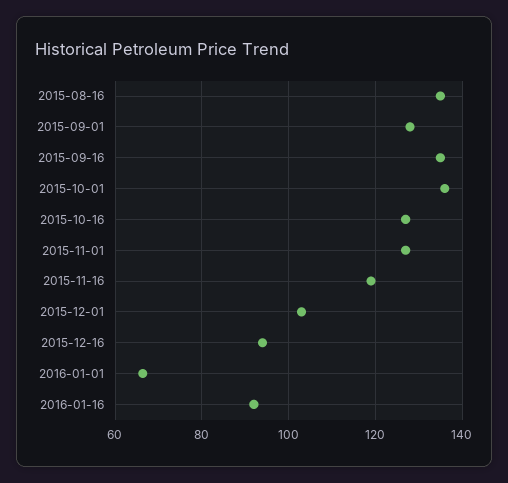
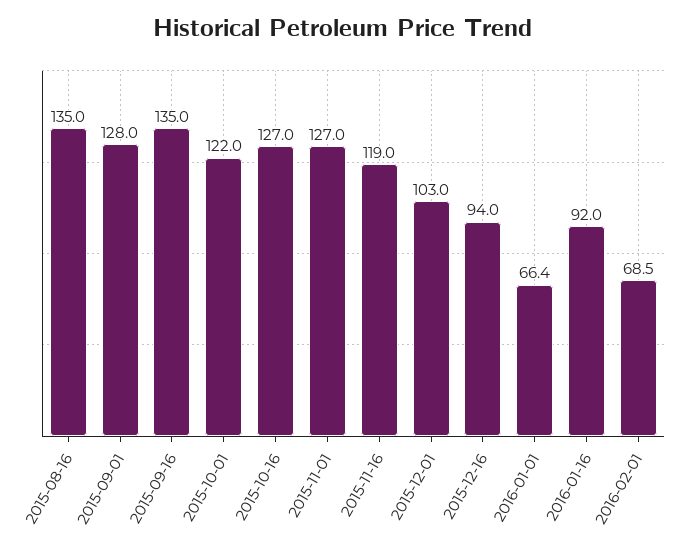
2015-10-01: 136 -> 122
2016-02-01: none -> 68.5

